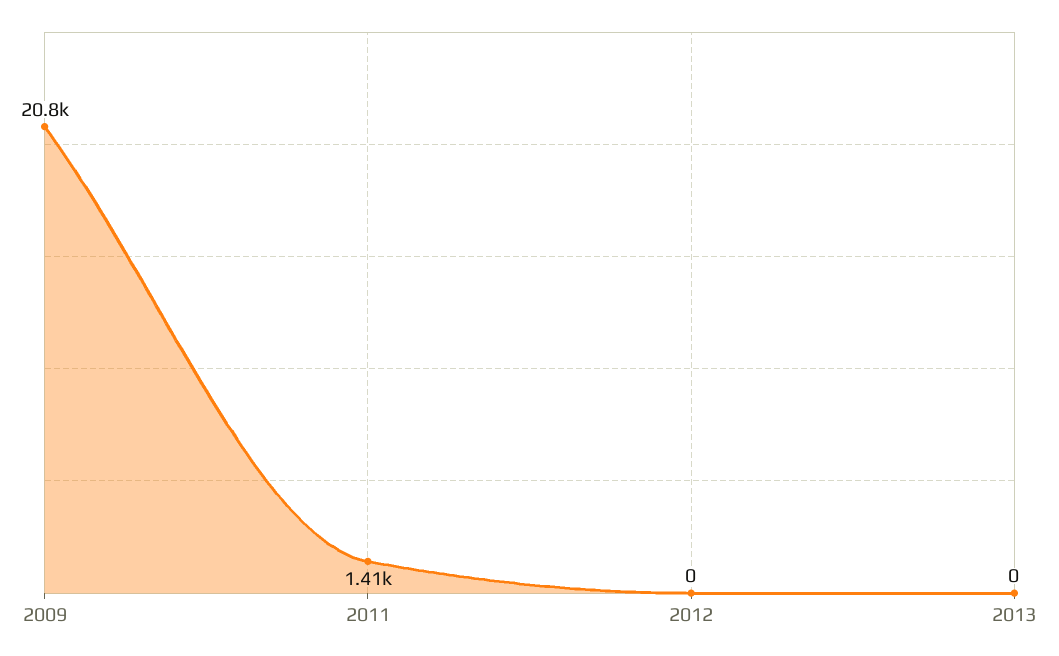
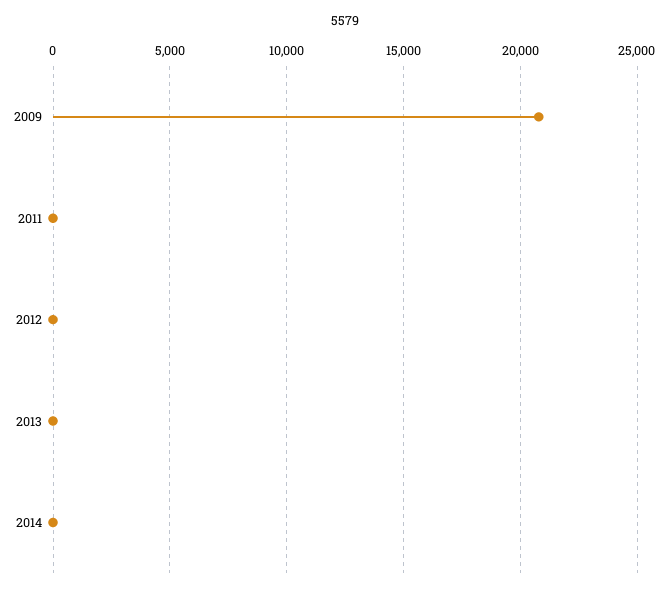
2011: 1410 -> 0
2014: none -> 0

